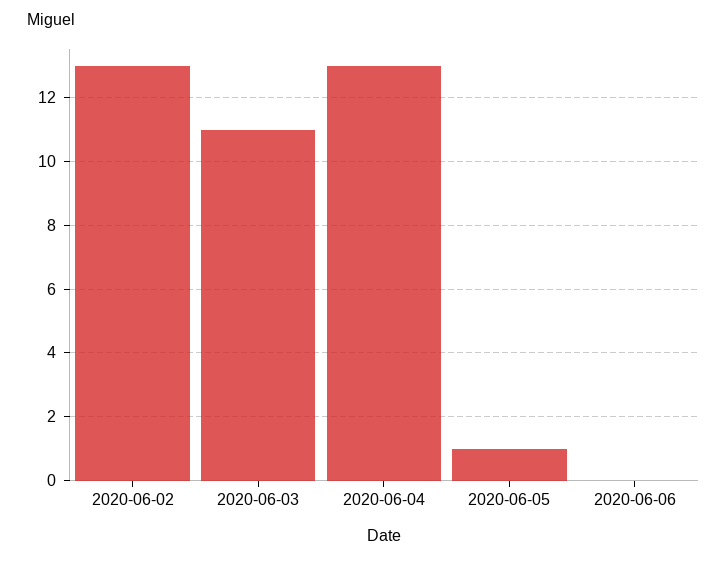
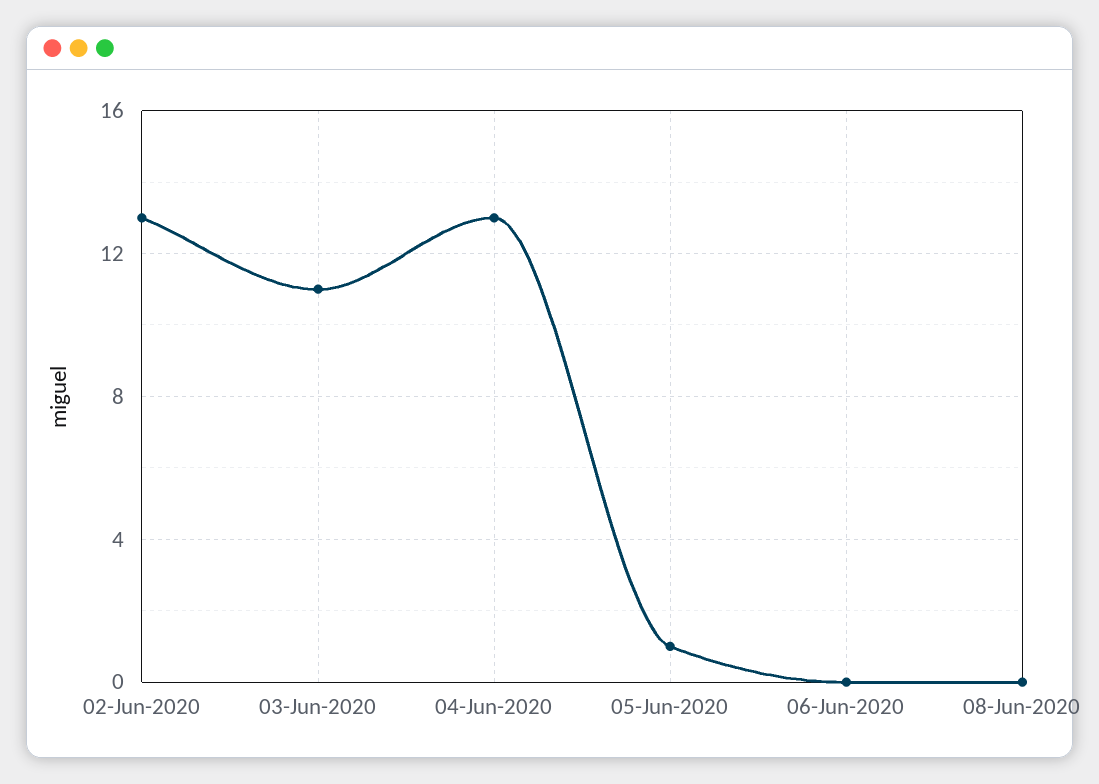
08-Jun-2020: none -> 0

